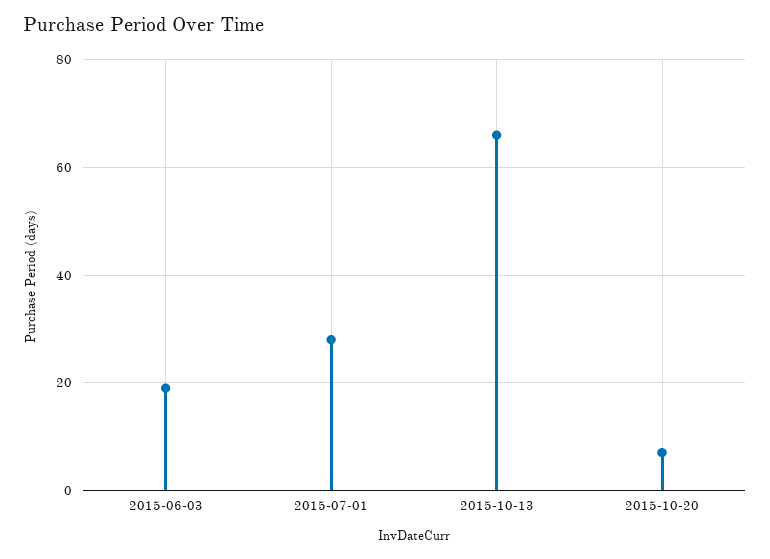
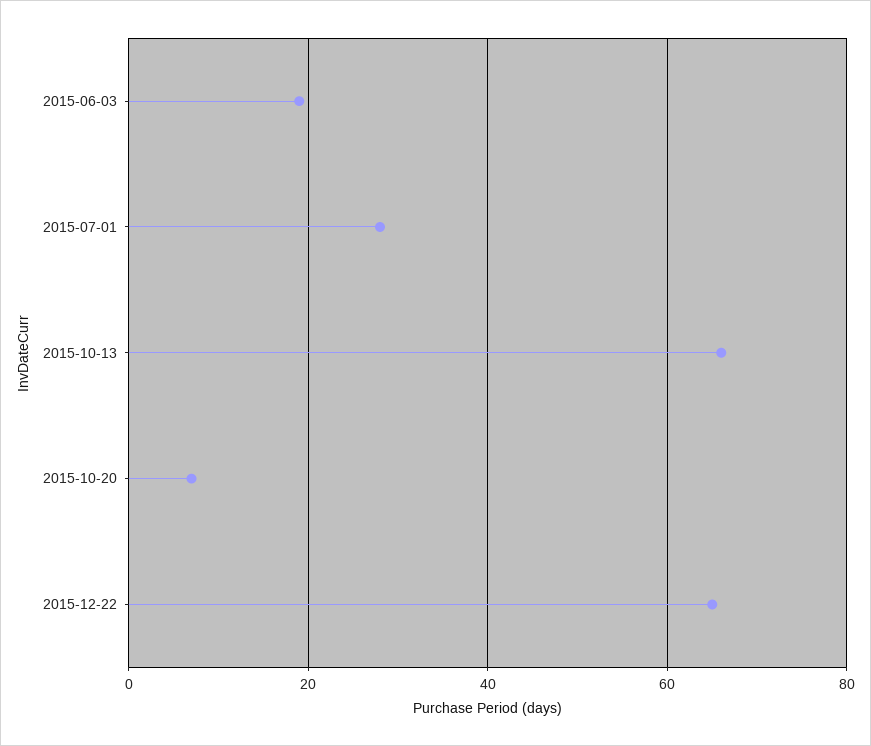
2015-12-22: none -> 65

